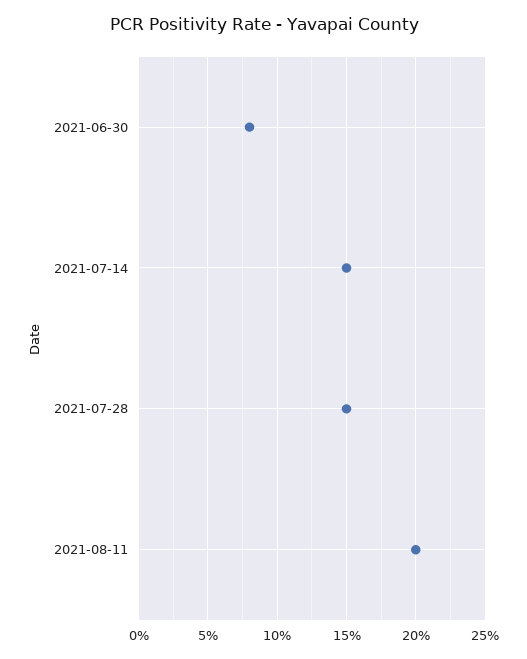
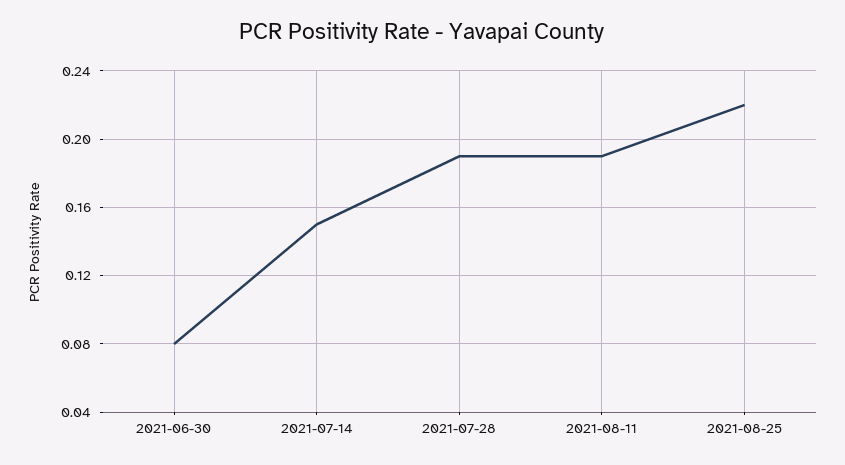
2021-07-28: 0.15 -> 0.19
2021-08-11: 0.2 -> 0.19
2021-08-25: none -> 0.22

